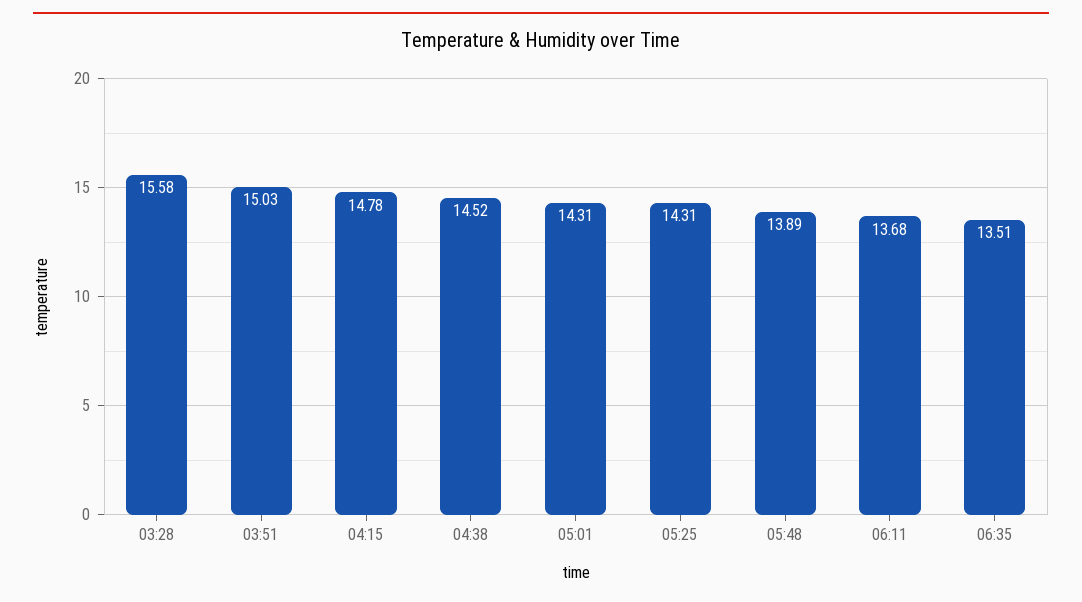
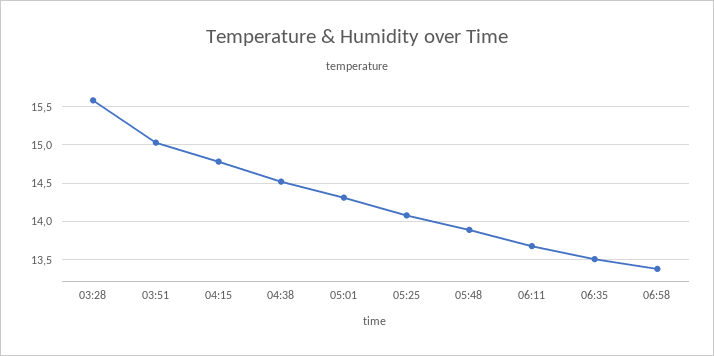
05:25: 14.31 -> 14.1
06:58: none -> 13.4

